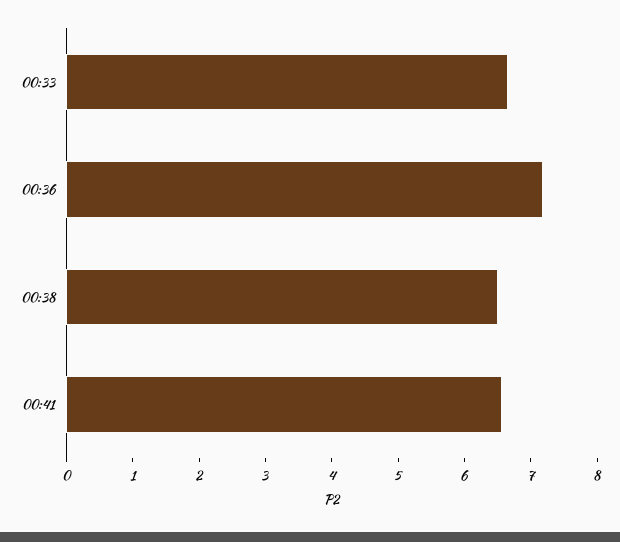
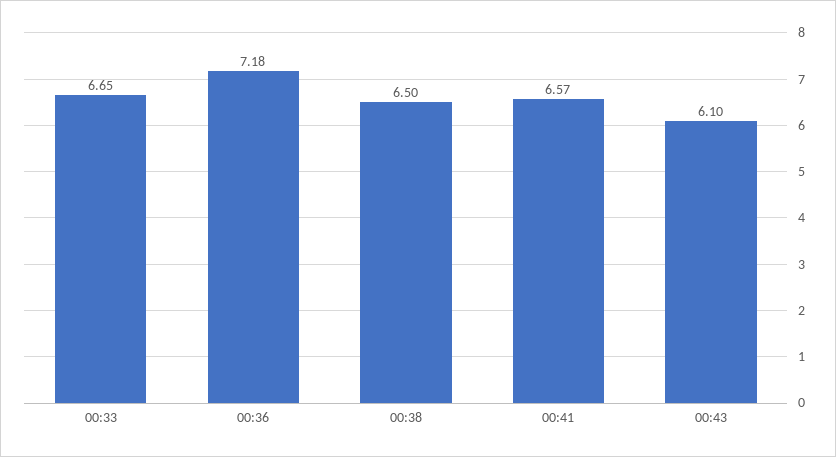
00:43: none -> 6.1

